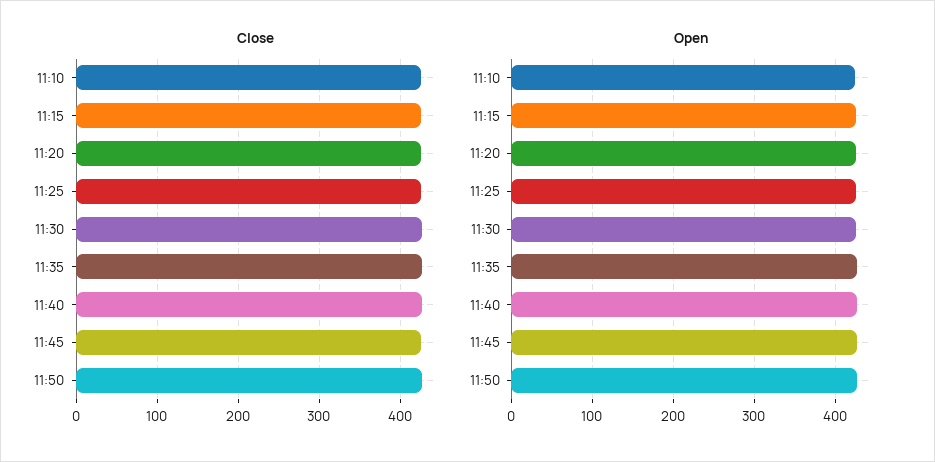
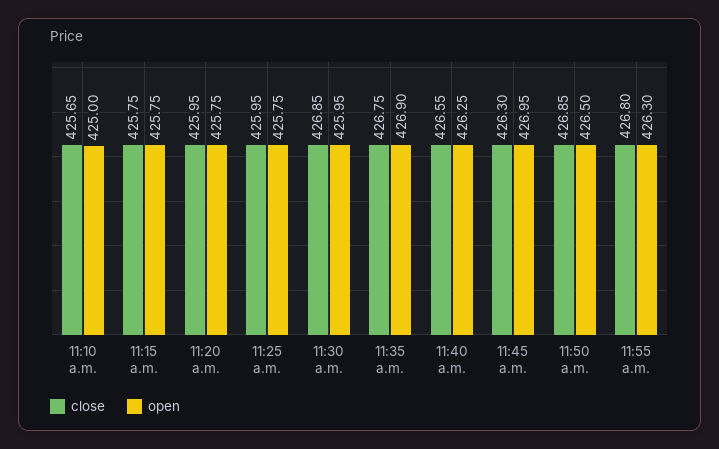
Close, 11:55 a.m.: none -> 426.8
Open, 11:55 a.m.: none -> 426.3

